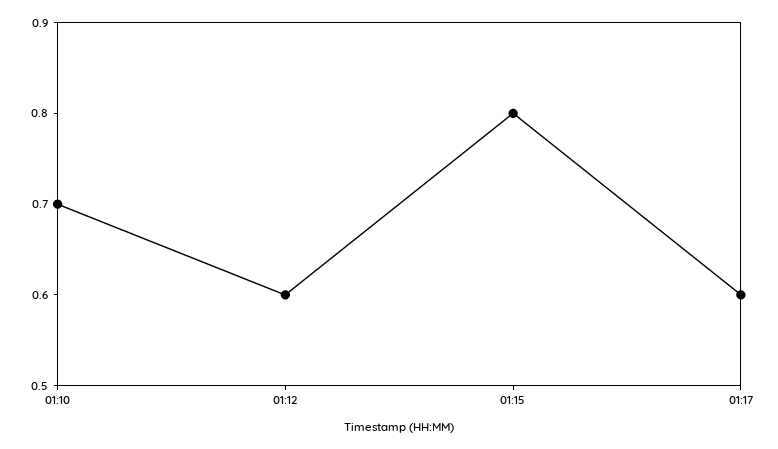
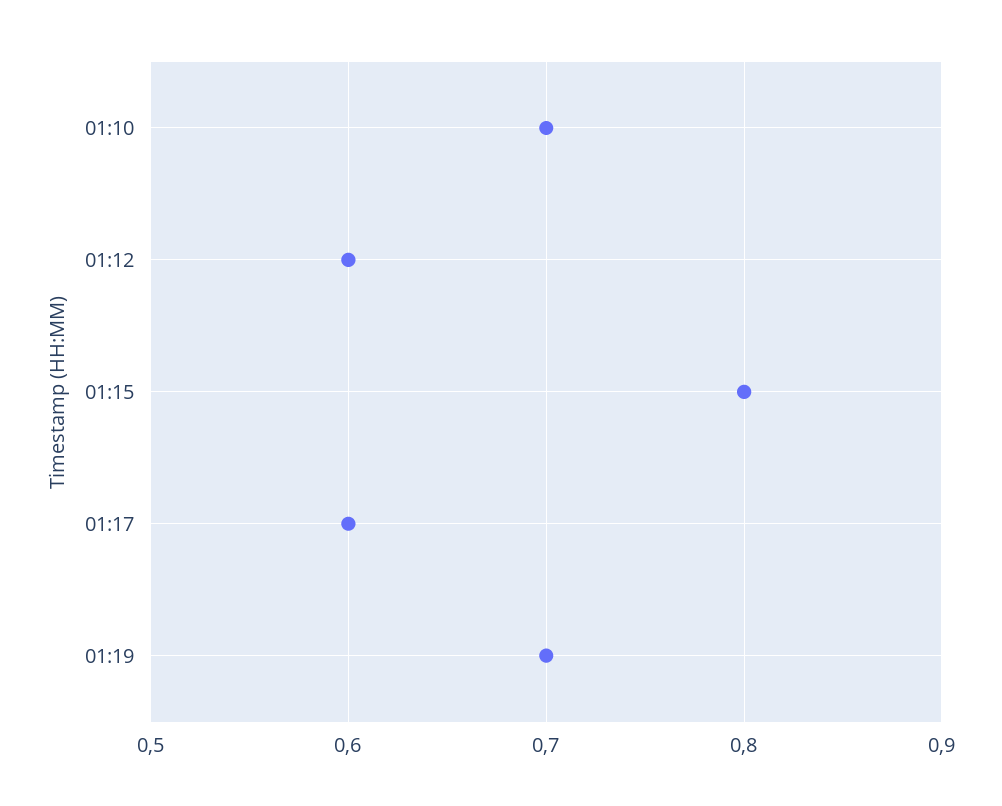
01:19: none -> 0.7

